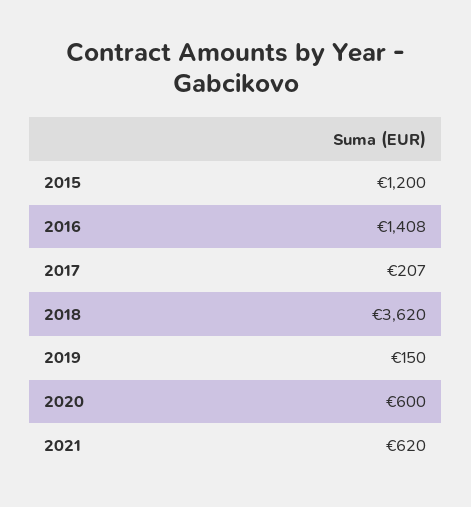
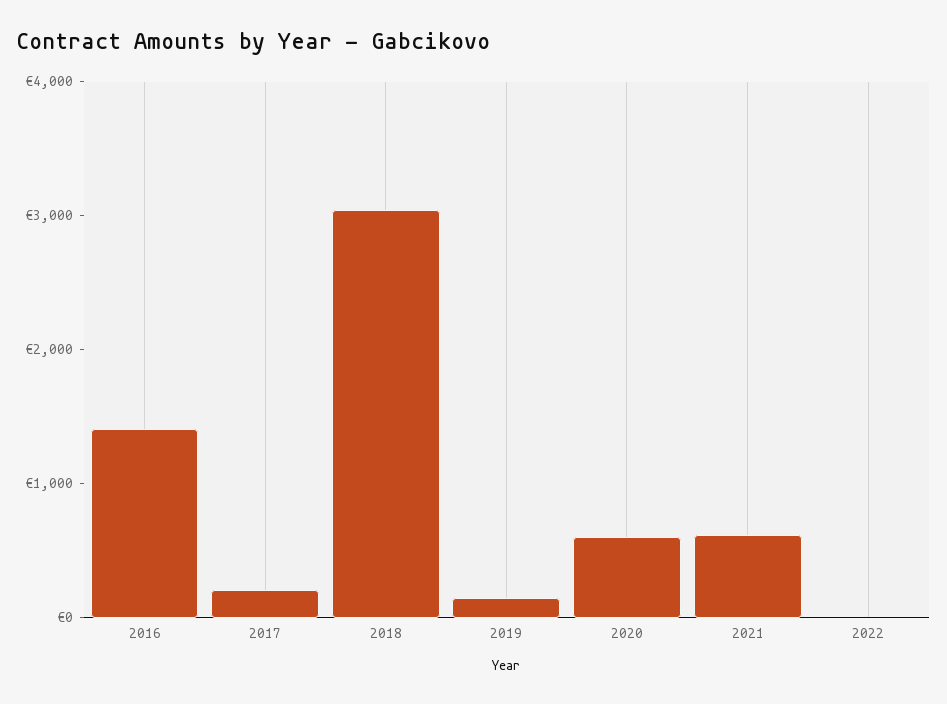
2015: 1200 -> none
2018: 3620 -> 3000
2022: none -> 0

